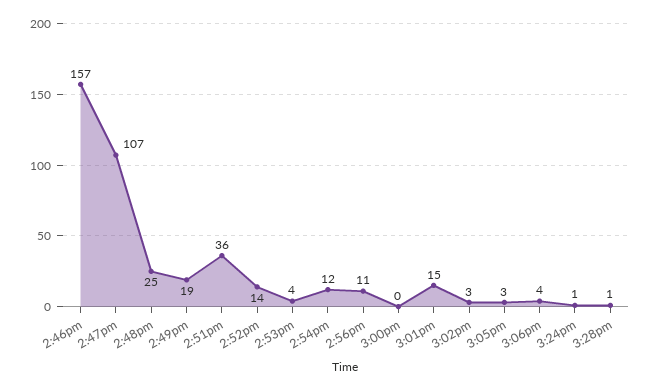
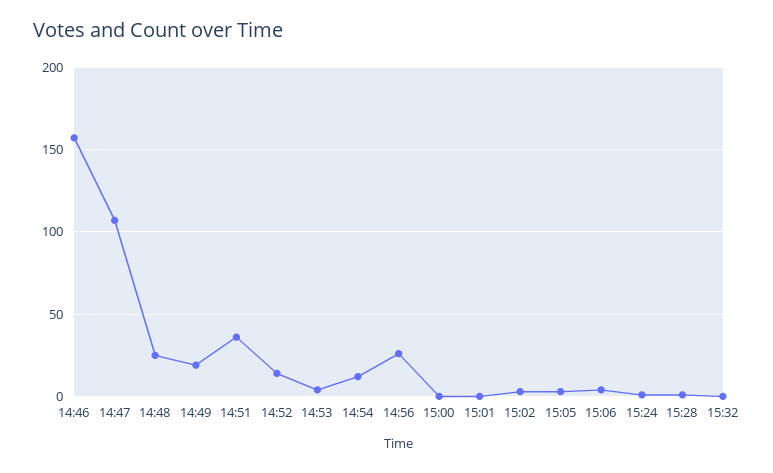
2:56pm: 11 -> 25
3:01pm: 15 -> 0
15:32: none -> 0

